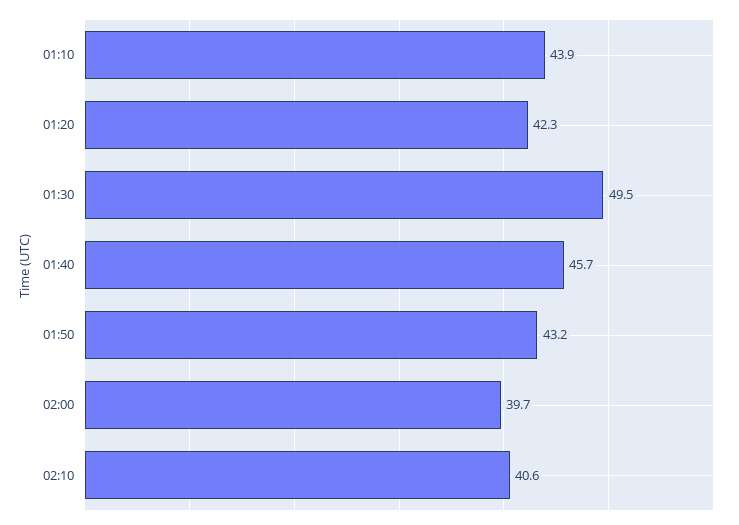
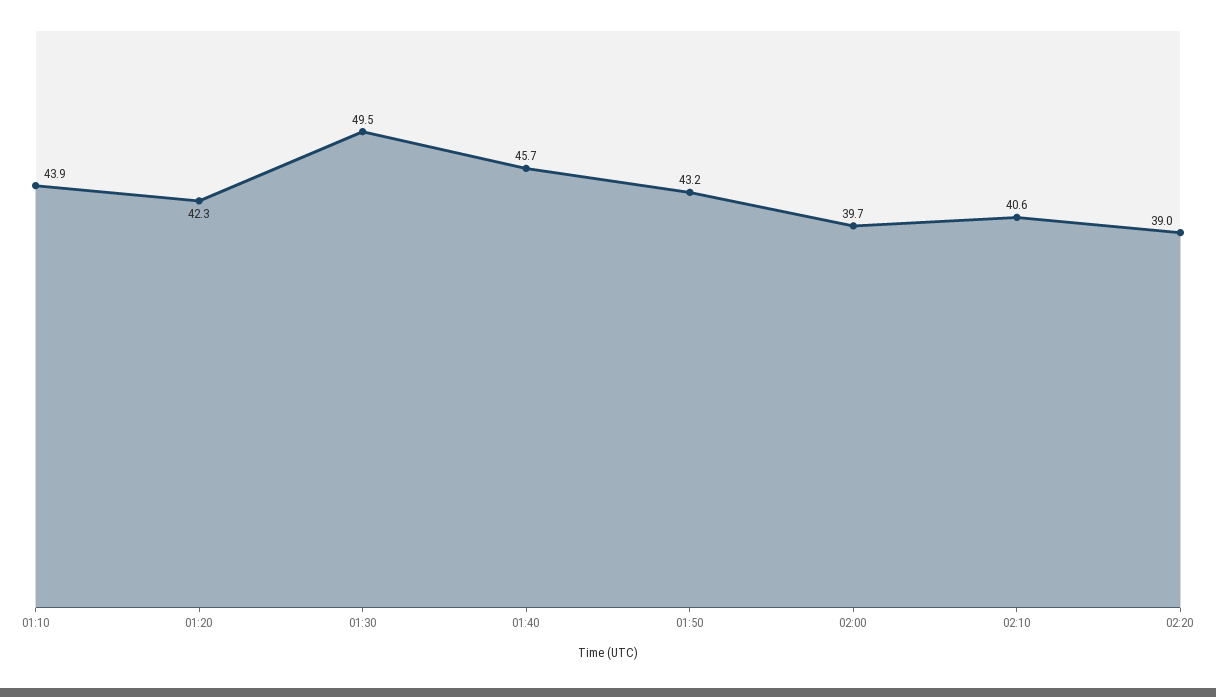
02:20: none -> 39

